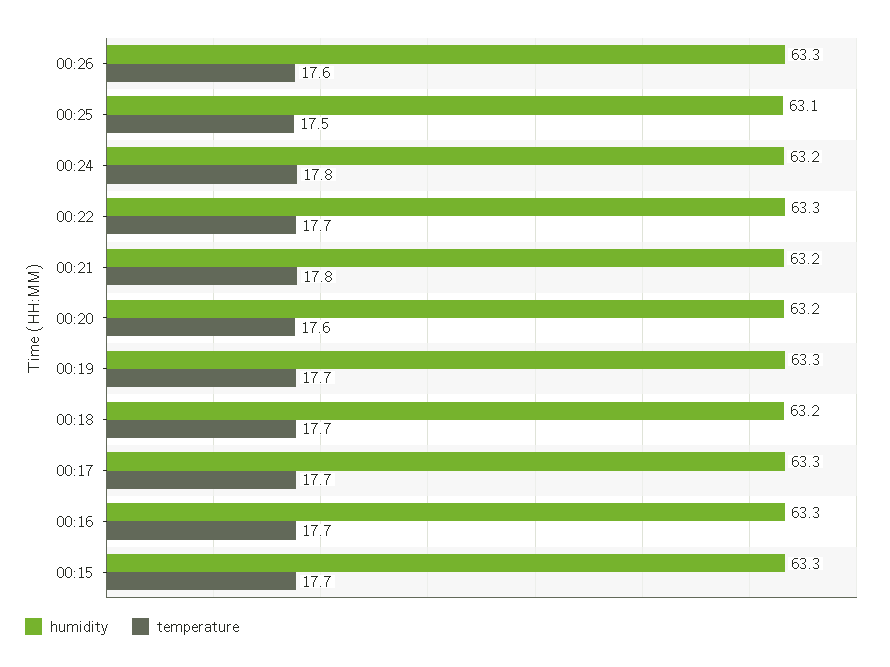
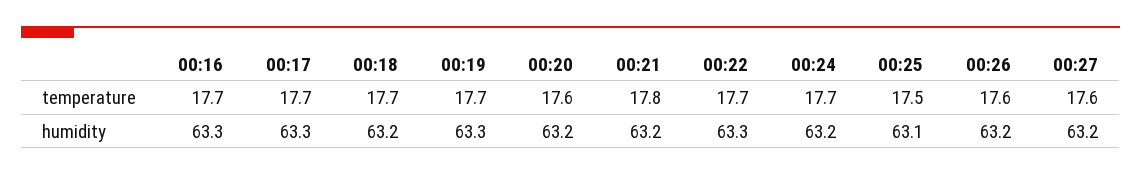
humidity, 00:26: 63.3 -> 63.2
temperature, 00:24: 17.8 -> 17.7
humidity, 00:15: 63.3 -> none
temperature, 00:15: 17.7 -> none
temperature, 00:27: none -> 17.6
humidity, 00:27: none -> 63.2

